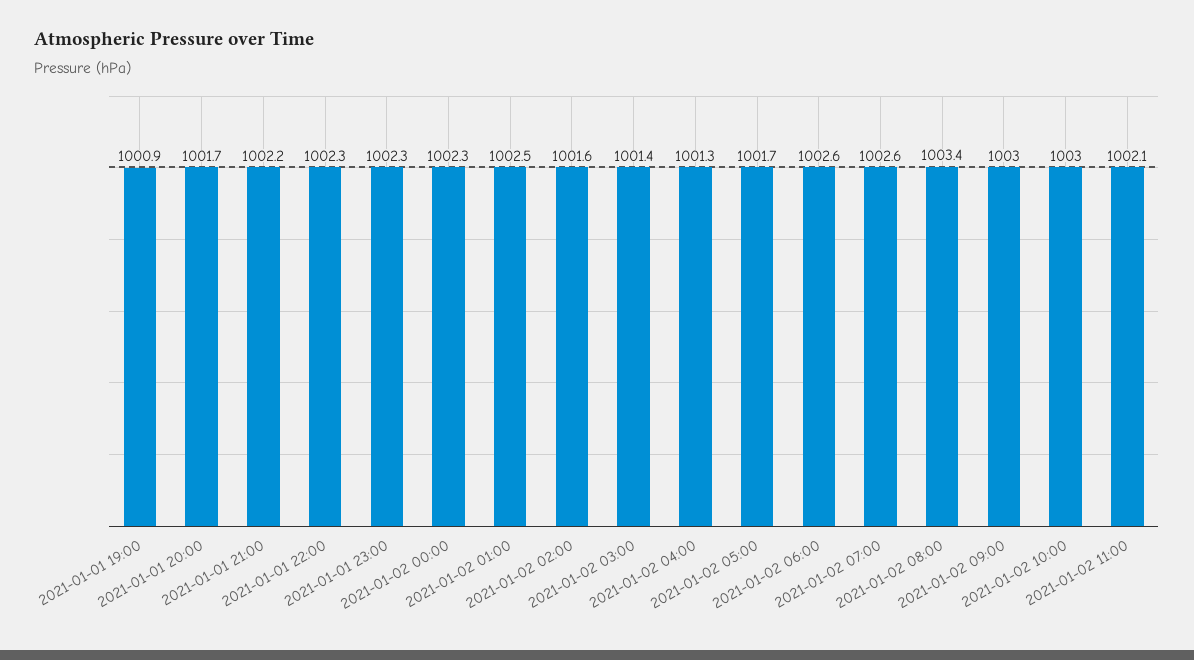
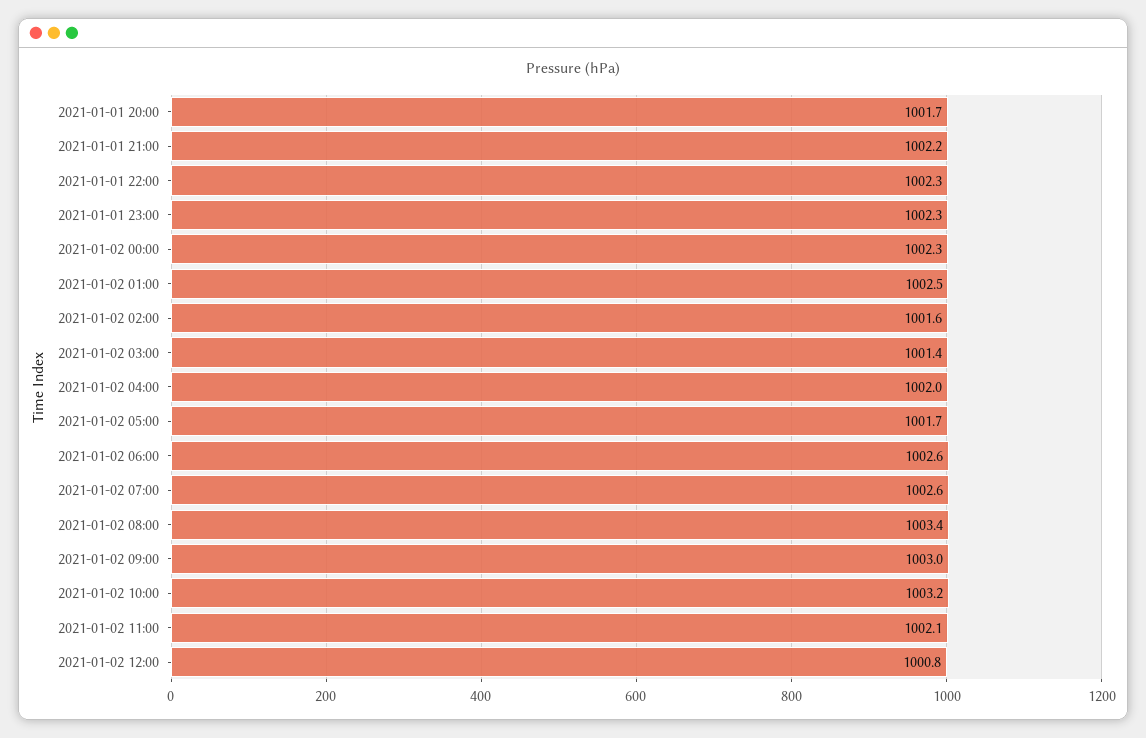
2021-01-01 19:00: 1000.9 -> none
2021-01-02 04:00: 1001.3 -> 1002
2021-01-02 10:00: 1003 -> 1003.2
2021-01-02 12:00: none -> 1000.8

